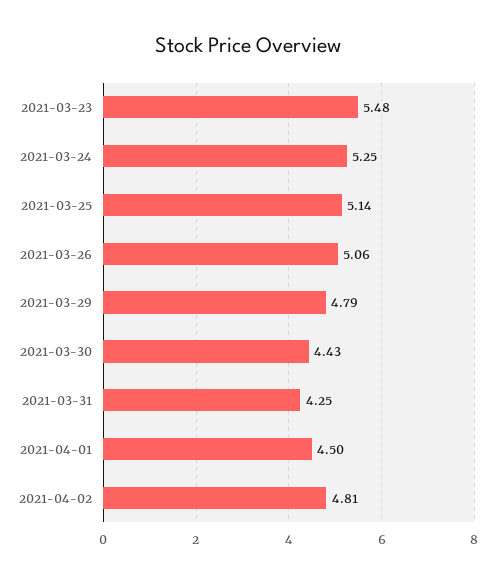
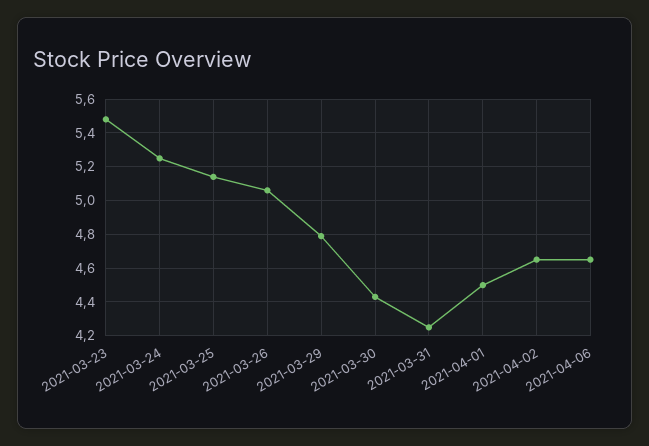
2021-04-02: 4.81 -> 4.65
2021-04-06: none -> 4.65

